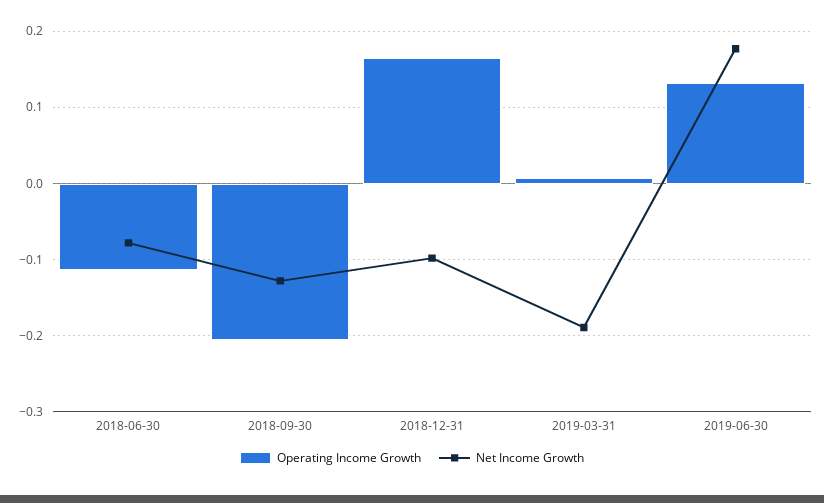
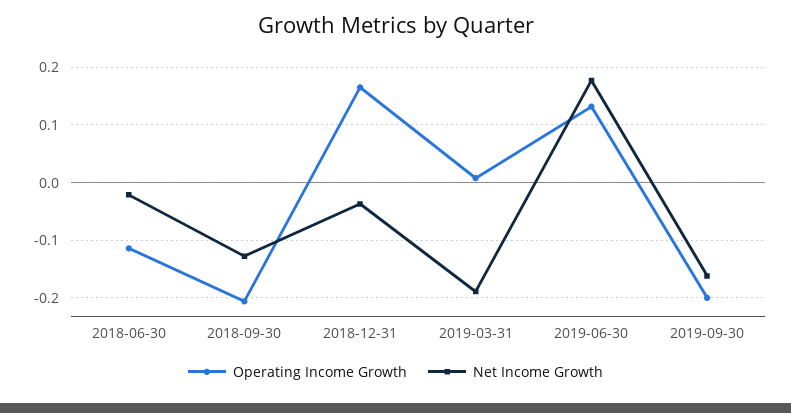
Net Income Growth, 2018-06-30: -0.08 -> -0.02
Net Income Growth, 2018-12-31: -0.1 -> -0.04
Operating Income Growth, 2019-09-30: none -> -0.2
Net Income Growth, 2019-09-30: none -> -0.16

